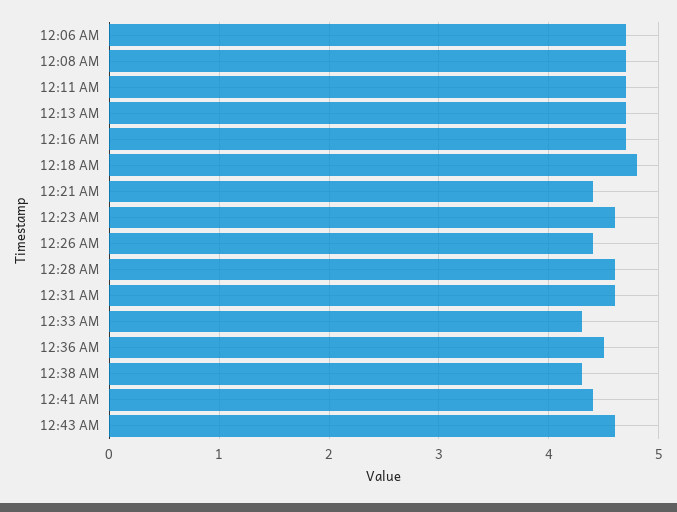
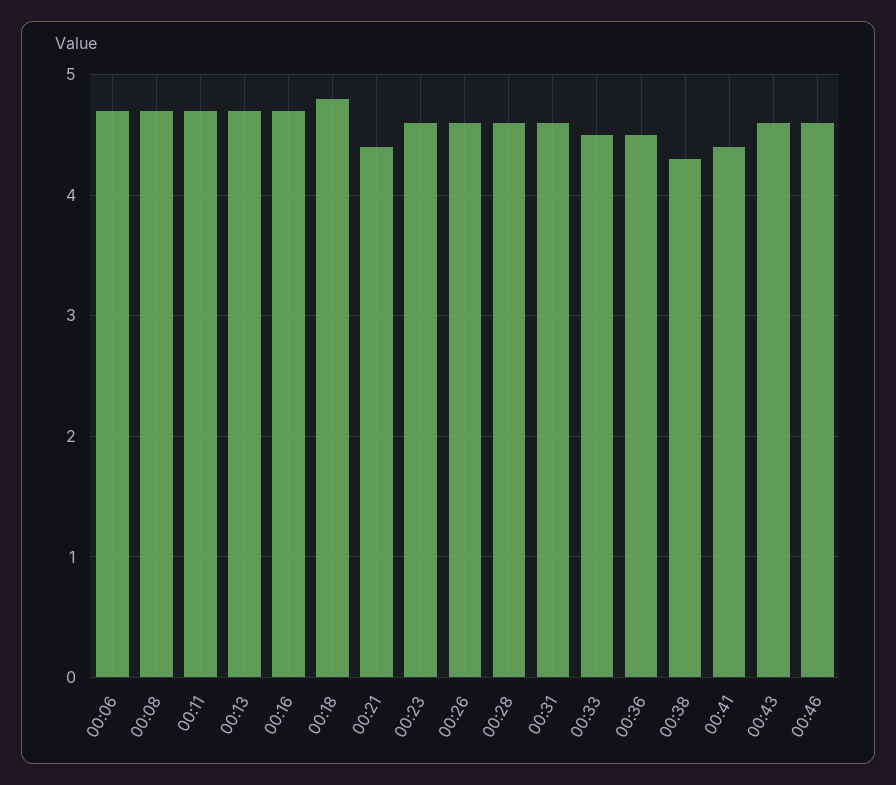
12:26 AM: 4.4 -> 4.6
12:33 AM: 4.3 -> 4.5
00:46: none -> 4.6

